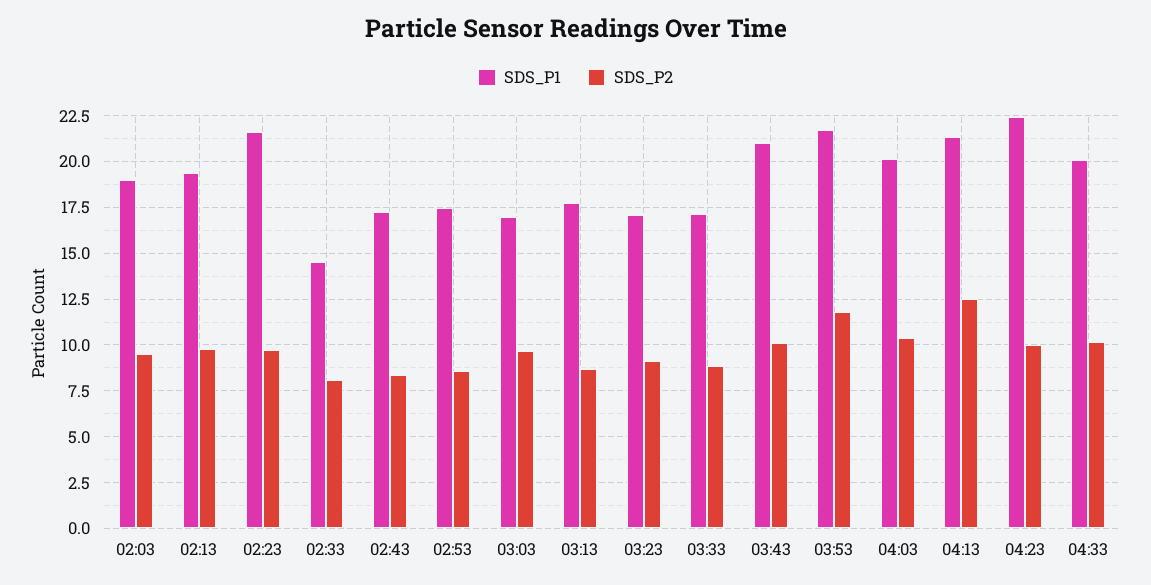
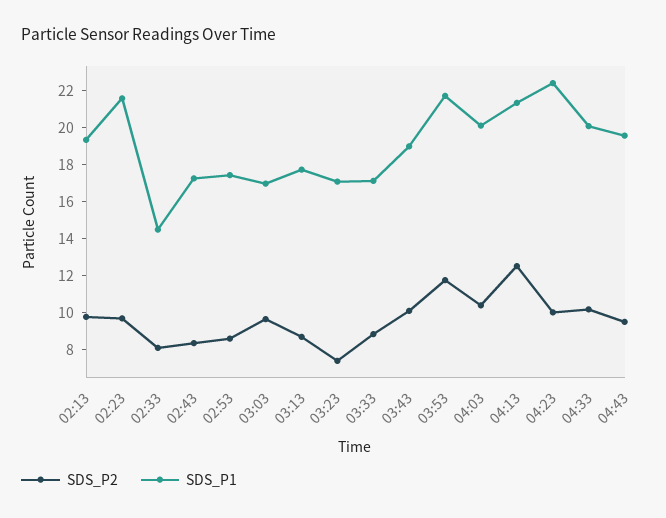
SDS_P1, 02:03: 19 -> none
SDS_P2, 02:03: 9.5 -> none
SDS_P2, 03:23: 9 -> 7.5
SDS_P1, 03:43: 21 -> 19
SDS_P2, 04:43: none -> 9.5
SDS_P1, 04:43: none -> 19.5

